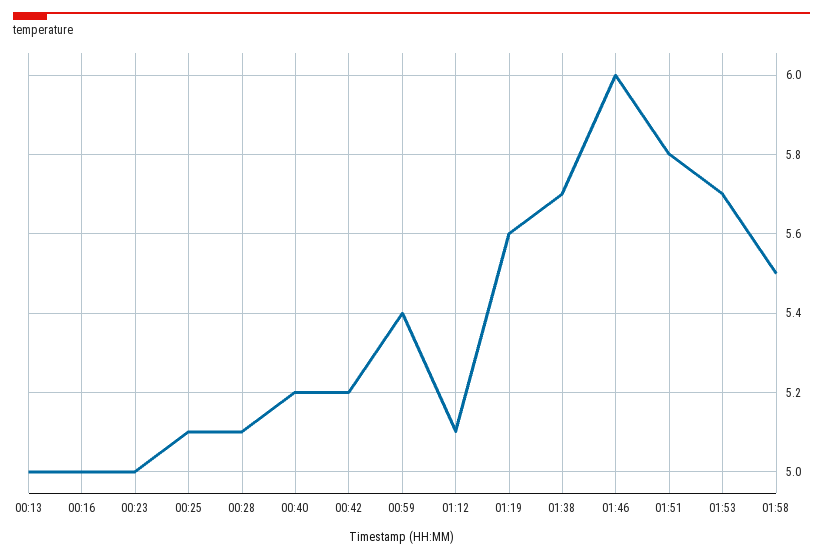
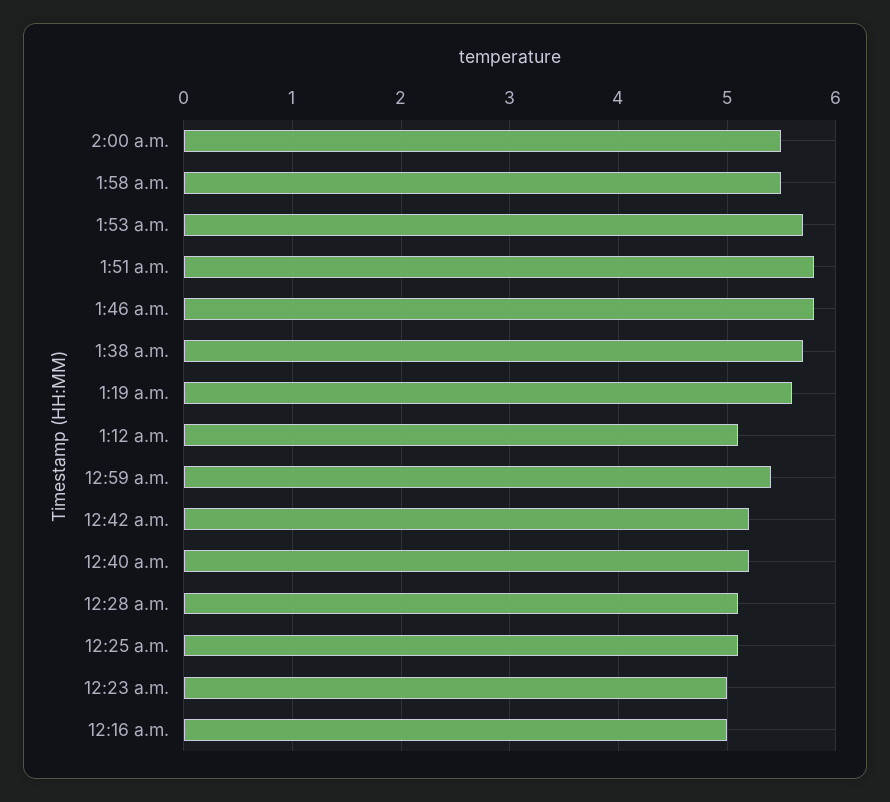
00:13: 5 -> none
01:46: 6 -> 5.8
2:00 a.m.: none -> 5.5

